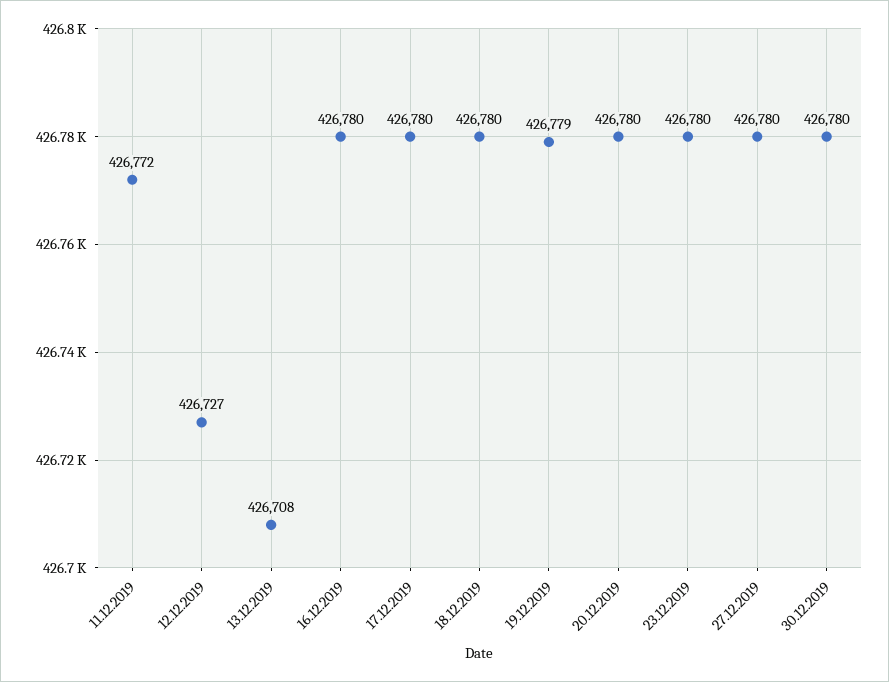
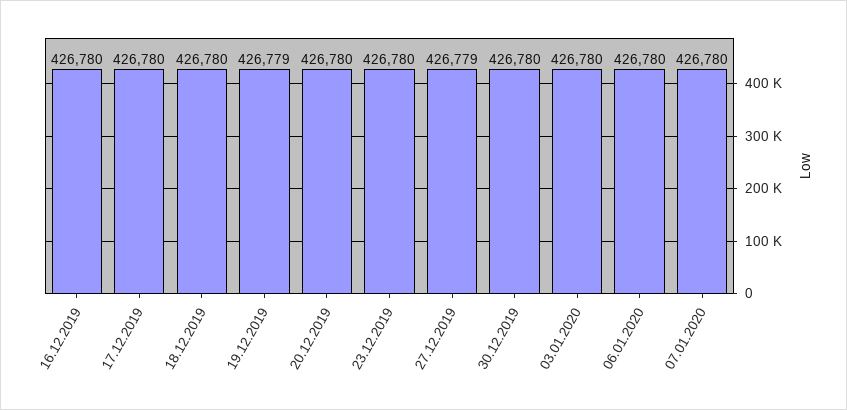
11.12.2019: 426772 -> none
12.12.2019: 426727 -> none
13.12.2019: 426708 -> none
27.12.2019: 426780 -> 426779
03.01.2020: none -> 426780
06.01.2020: none -> 426780
07.01.2020: none -> 426780

